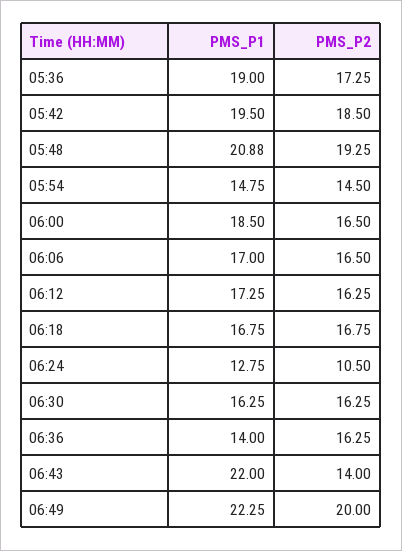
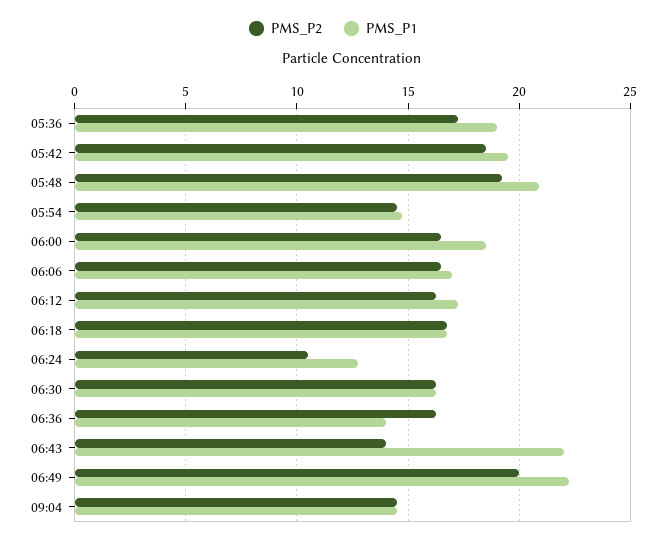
PMS_P2, 09:04: none -> 14.5
PMS_P1, 09:04: none -> 14.5

